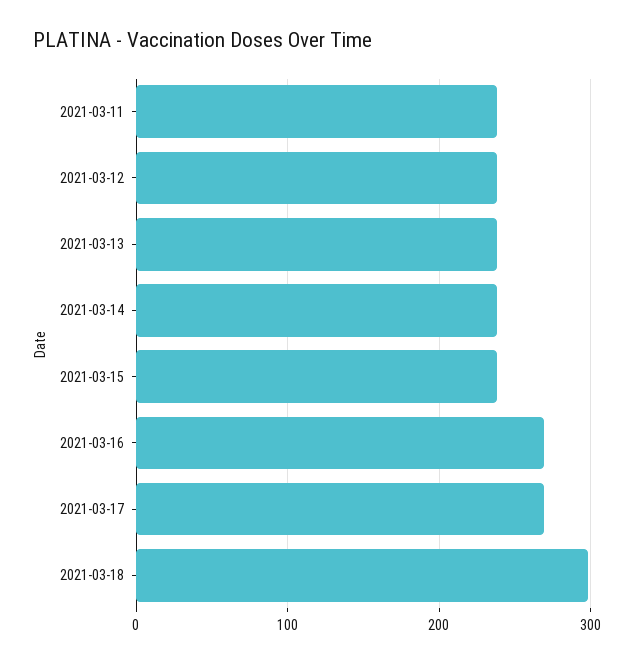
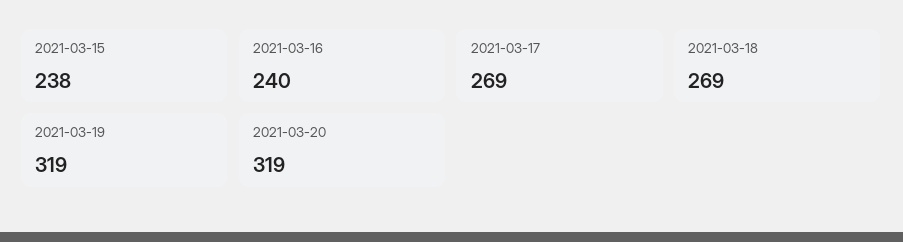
2021-03-11: 240 -> none
2021-03-12: 240 -> none
2021-03-13: 240 -> none
2021-03-14: 240 -> none
2021-03-16: 270 -> 240
2021-03-18: 300 -> 269
2021-03-19: none -> 319
2021-03-20: none -> 319

